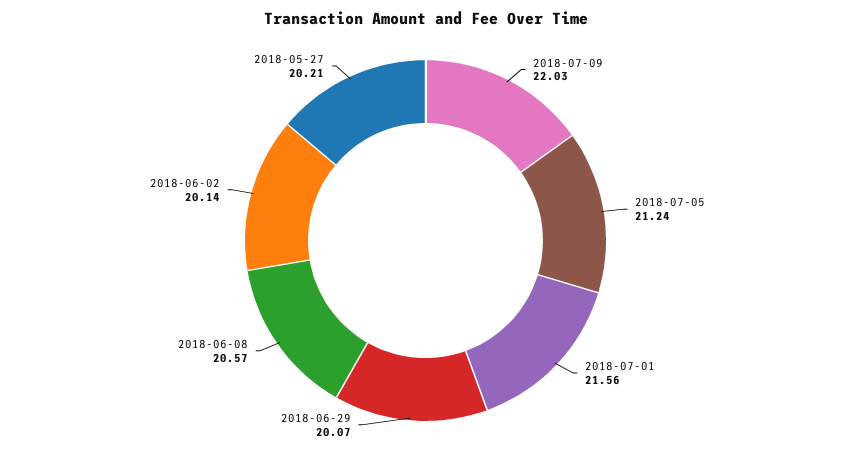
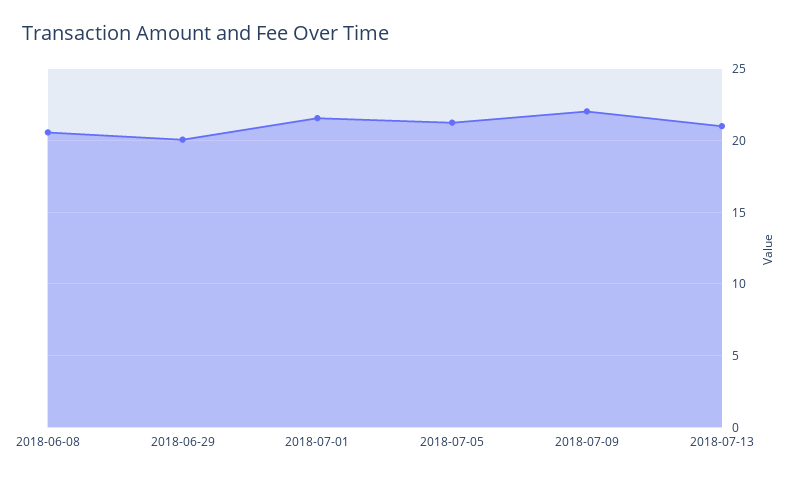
2018-06-02: 20.14 -> none
2018-05-27: 20.21 -> none
2018-07-13: none -> 21

